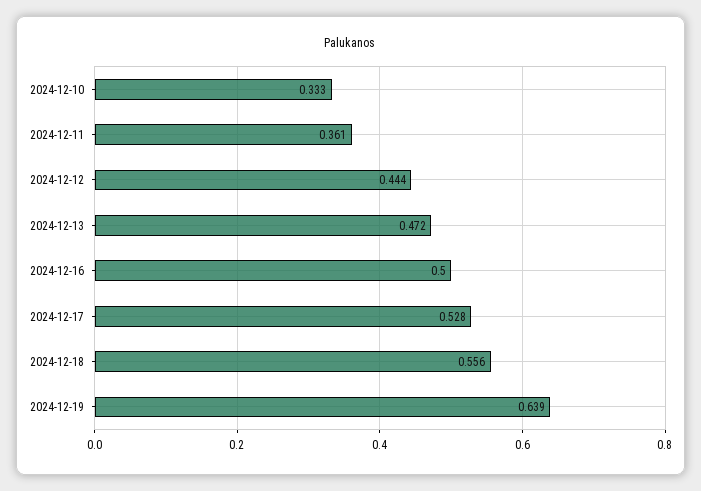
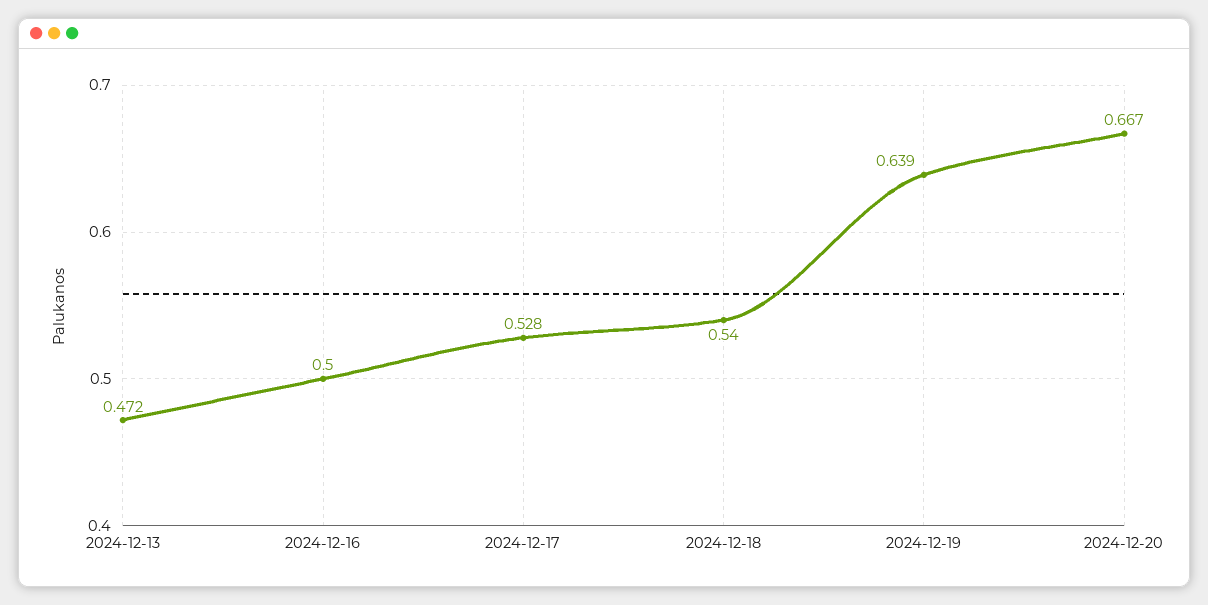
2024-12-10: 0.333 -> none
2024-12-11: 0.361 -> none
2024-12-12: 0.444 -> none
2024-12-18: 0.556 -> 0.54
2024-12-20: none -> 0.667

